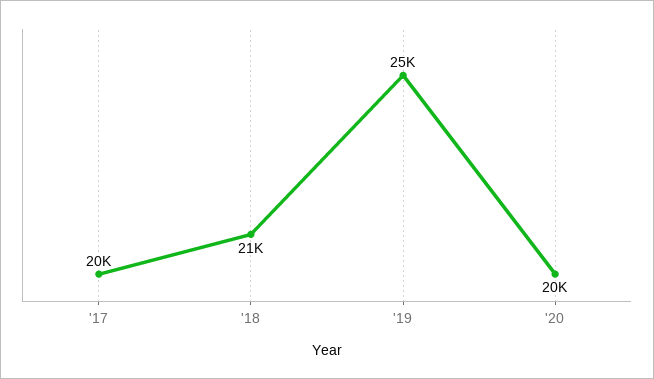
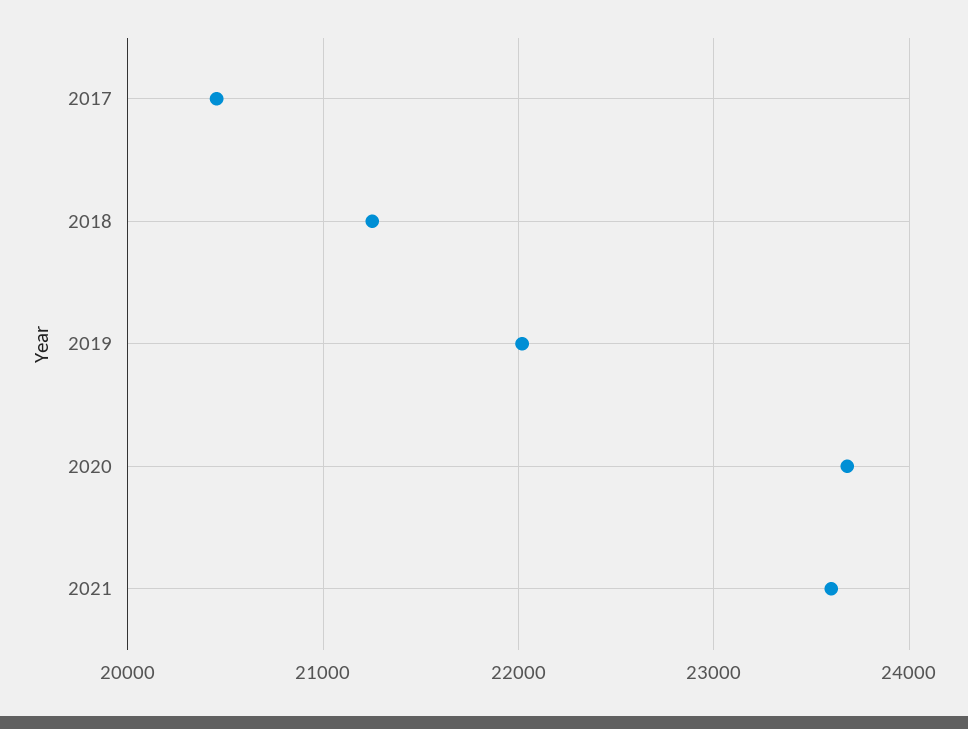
'19: 25000 -> 22000
'20: 20000 -> 23700
2021: none -> 23600

